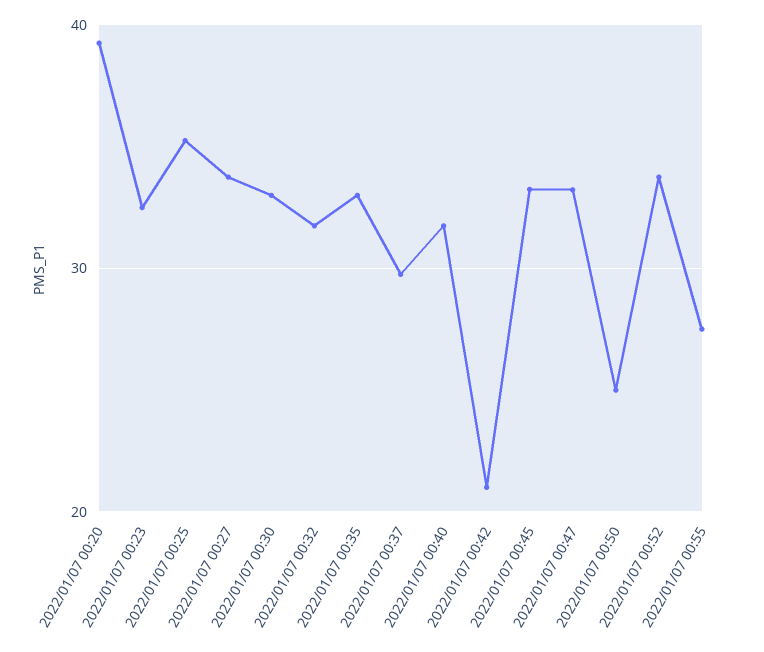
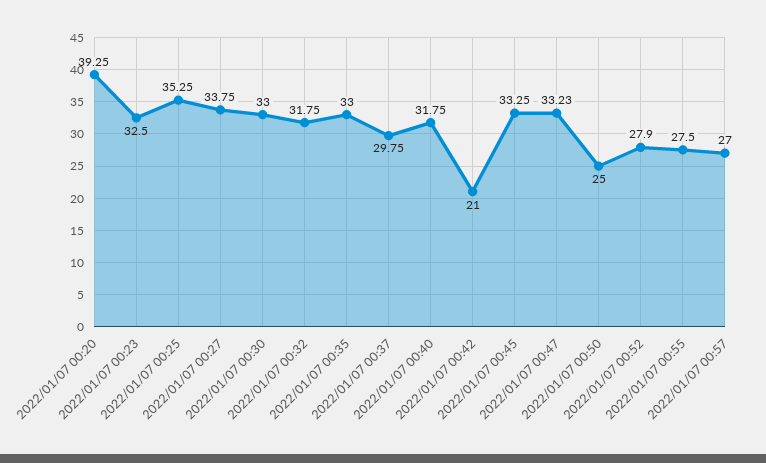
2022/01/07 00:52: 34 -> 27.9
2022/01/07 00:57: none -> 27

